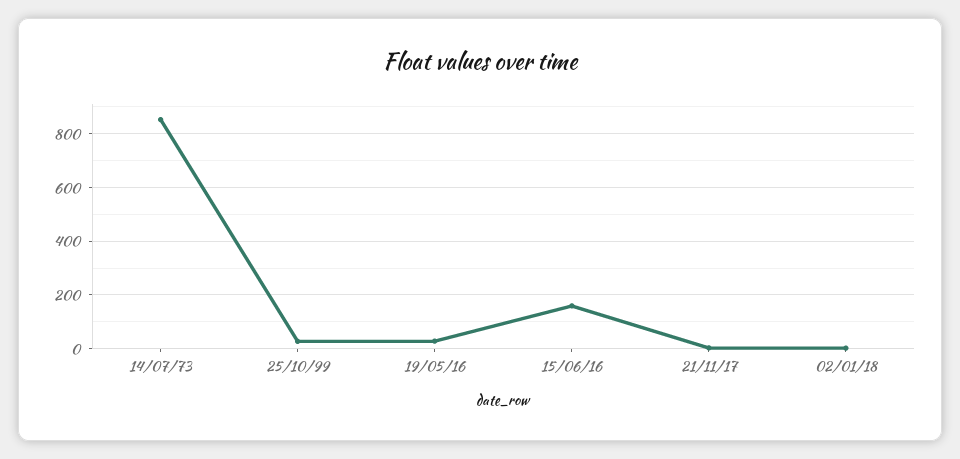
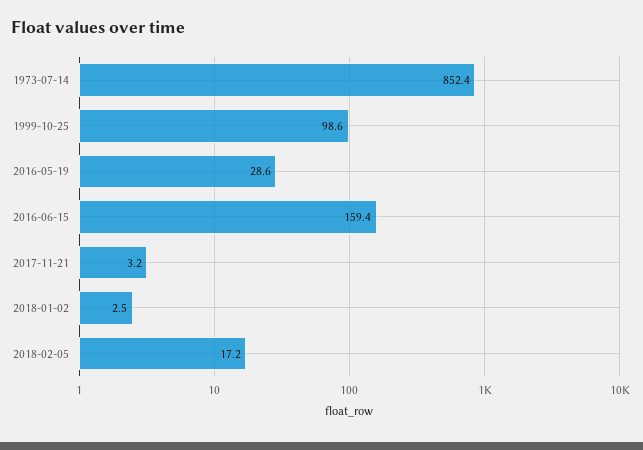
25/10/99: 25 -> 98.6
2018-02-05: none -> 17.2

